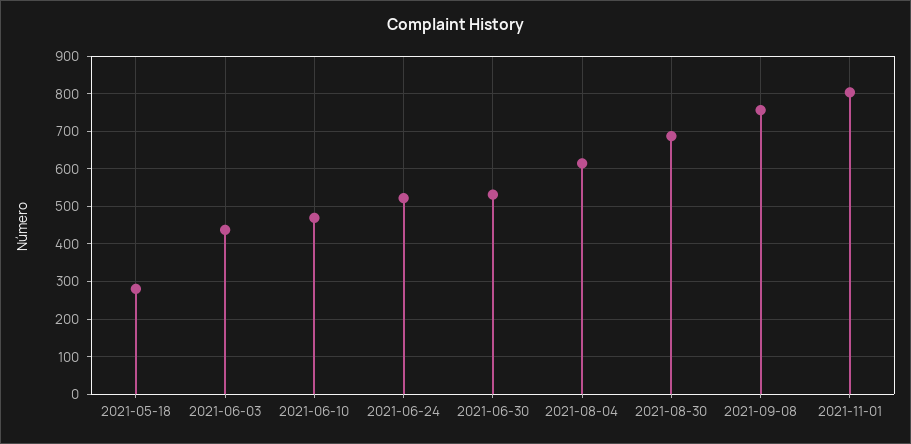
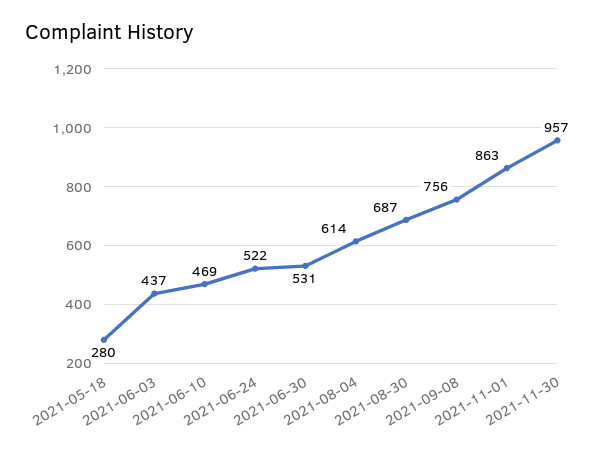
2021-11-01: 800 -> 863
2021-11-30: none -> 957

